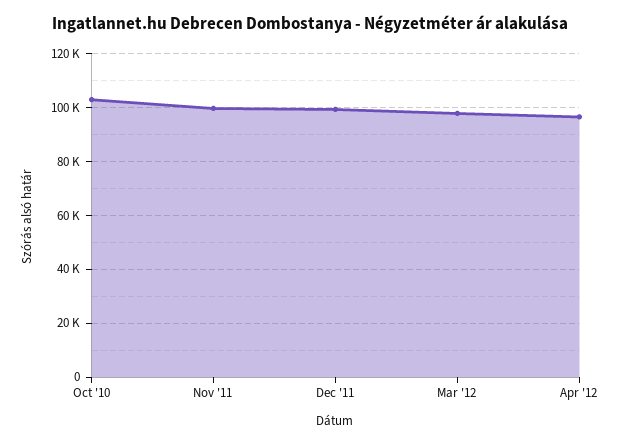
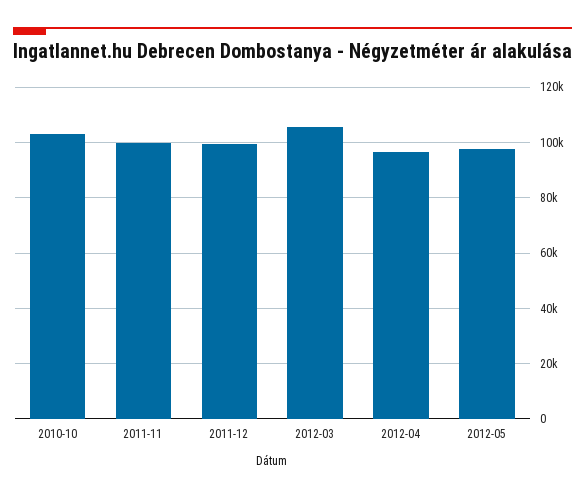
Mar '12: 97500 -> 105000
2012-05: none -> 97500

